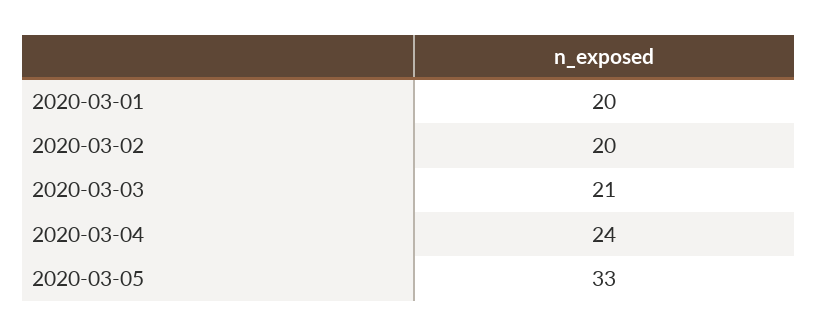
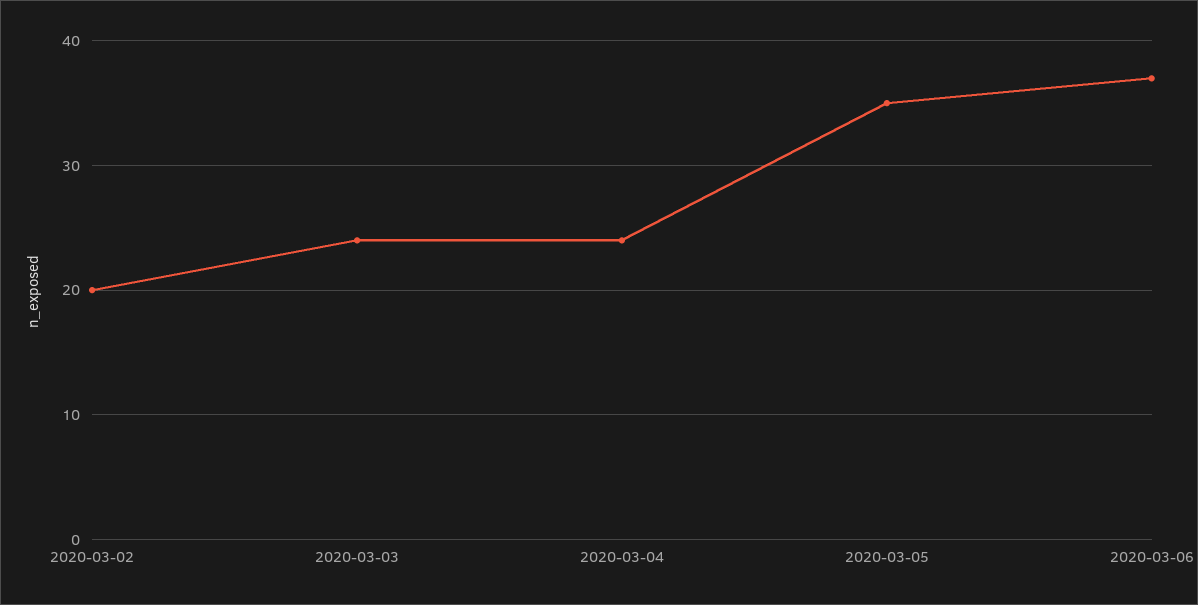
2020-03-01: 20 -> none
2020-03-03: 21 -> 24
2020-03-05: 33 -> 35
2020-03-06: none -> 37

